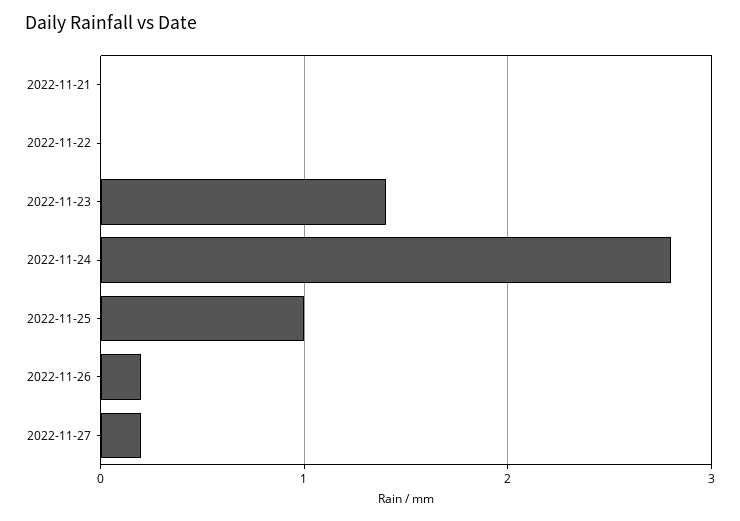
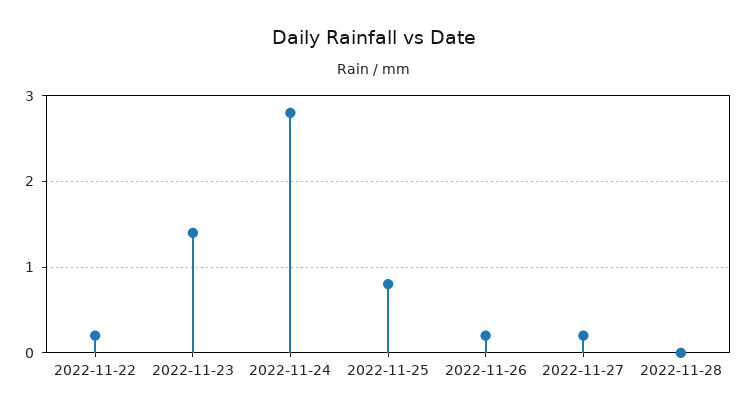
2022-11-21: 0 -> none
2022-11-22: 0 -> 0.2
2022-11-25: 1 -> 0.8
2022-11-28: none -> 0

